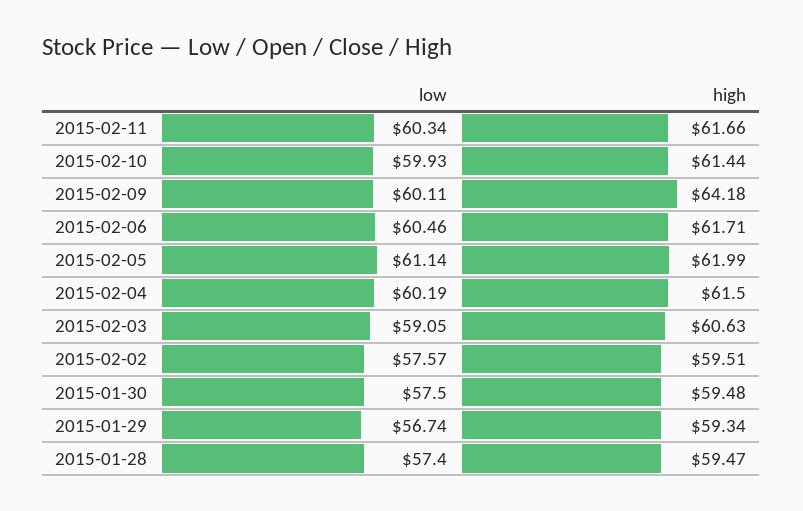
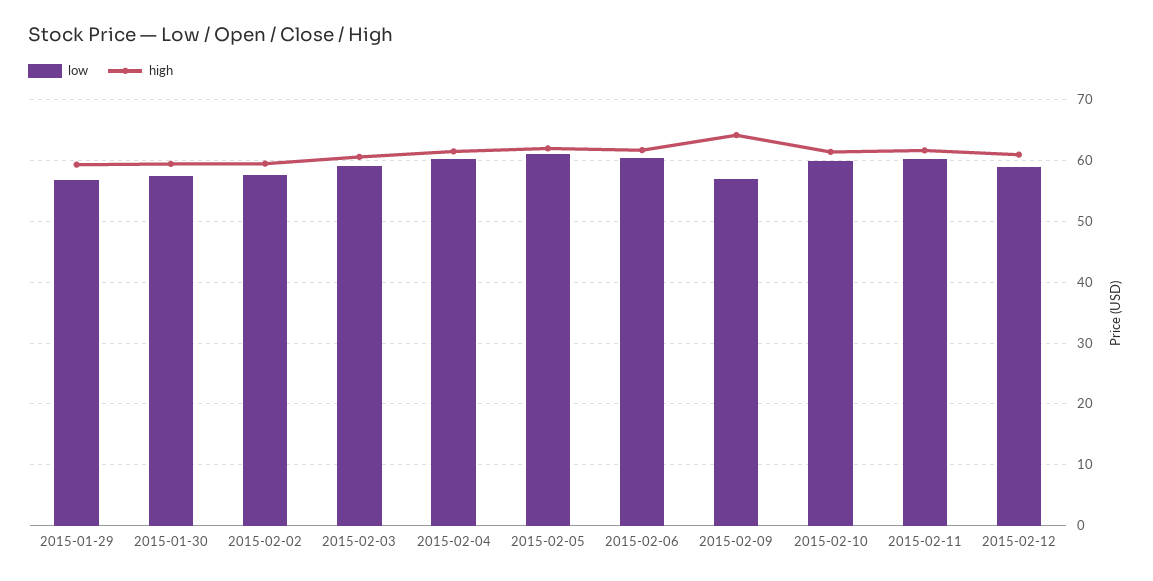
low, 2015-02-09: 60.11 -> 57
low, 2015-01-28: 57.4 -> none
high, 2015-01-28: 59.47 -> none
low, 2015-02-12: none -> 59
high, 2015-02-12: none -> 61

